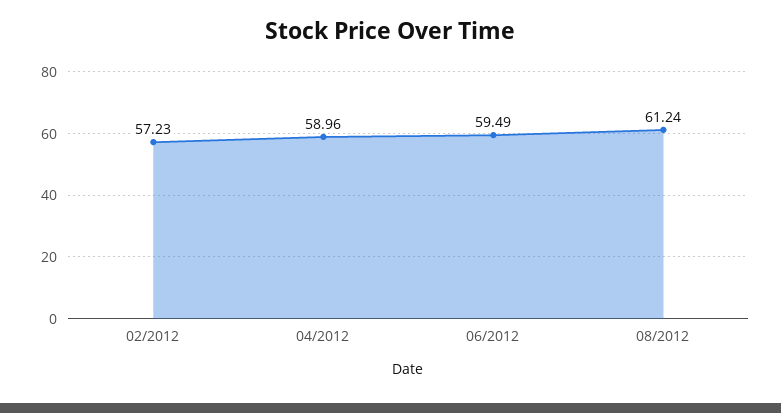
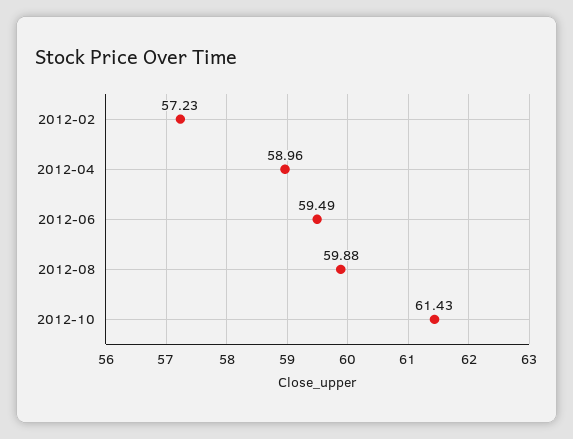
08/2012: 61.24 -> 59.88
2012-10: none -> 61.43

